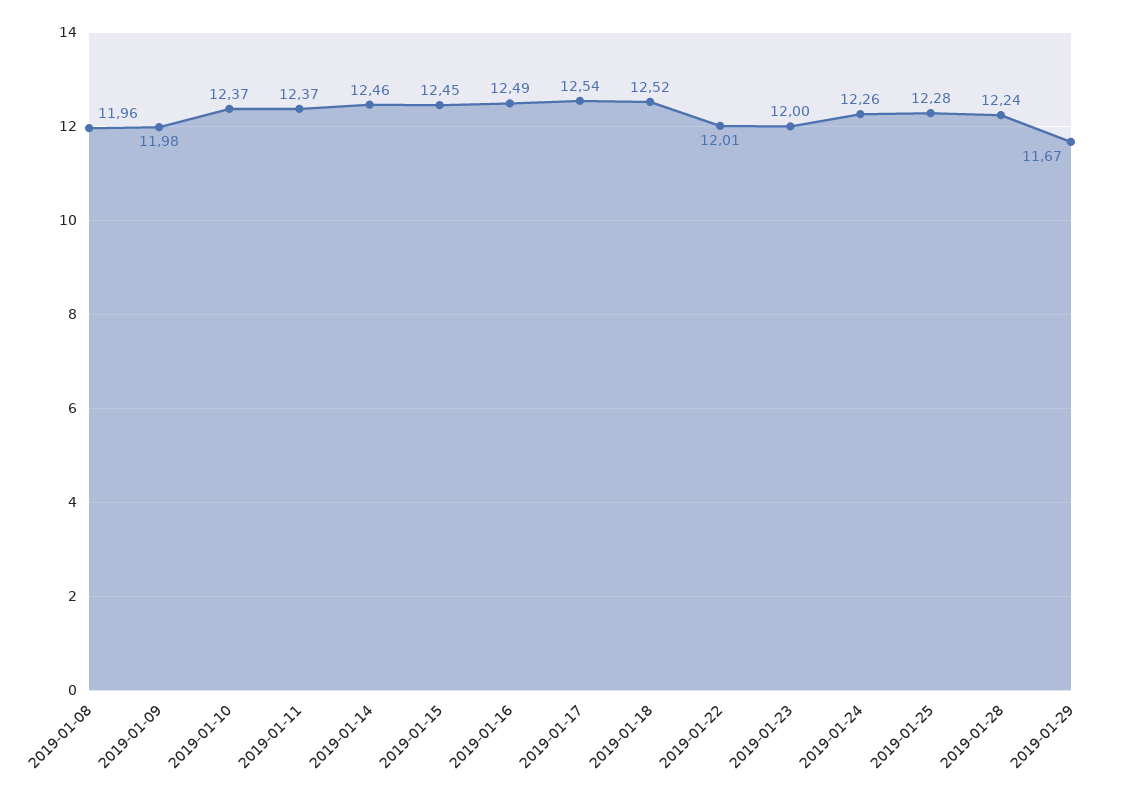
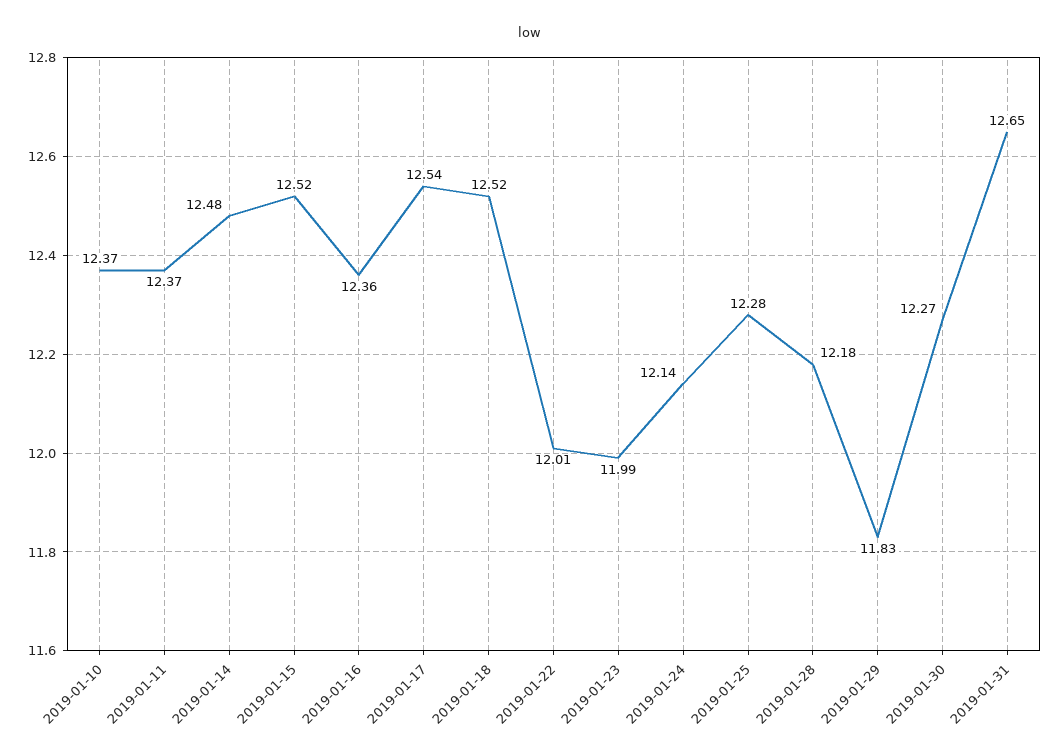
2019-01-08: 11.96 -> none
2019-01-09: 11.98 -> none
2019-01-14: 12.46 -> 12.48
2019-01-15: 12.45 -> 12.52
2019-01-16: 12.49 -> 12.36
2019-01-23: 12 -> 11.99
2019-01-24: 12.26 -> 12.14
2019-01-28: 12.24 -> 12.18
2019-01-29: 11.67 -> 11.83
2019-01-30: none -> 12.27
2019-01-31: none -> 12.65

